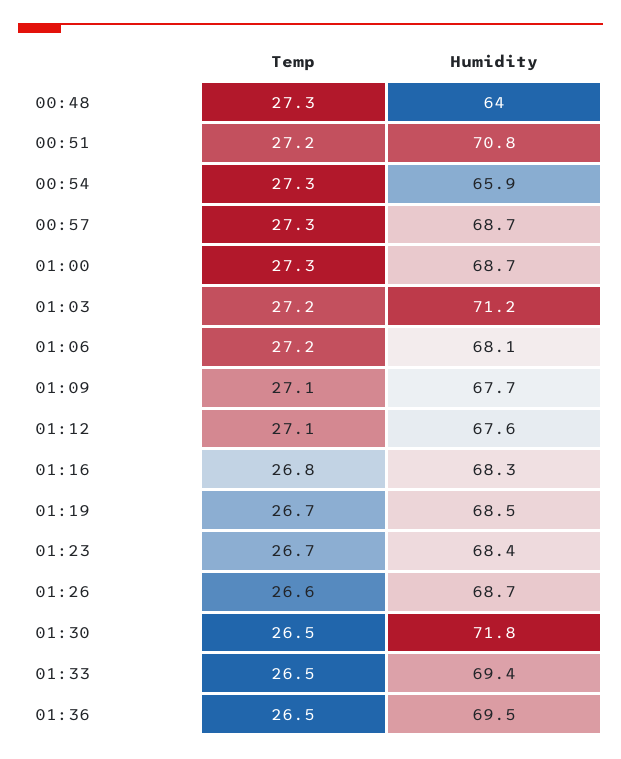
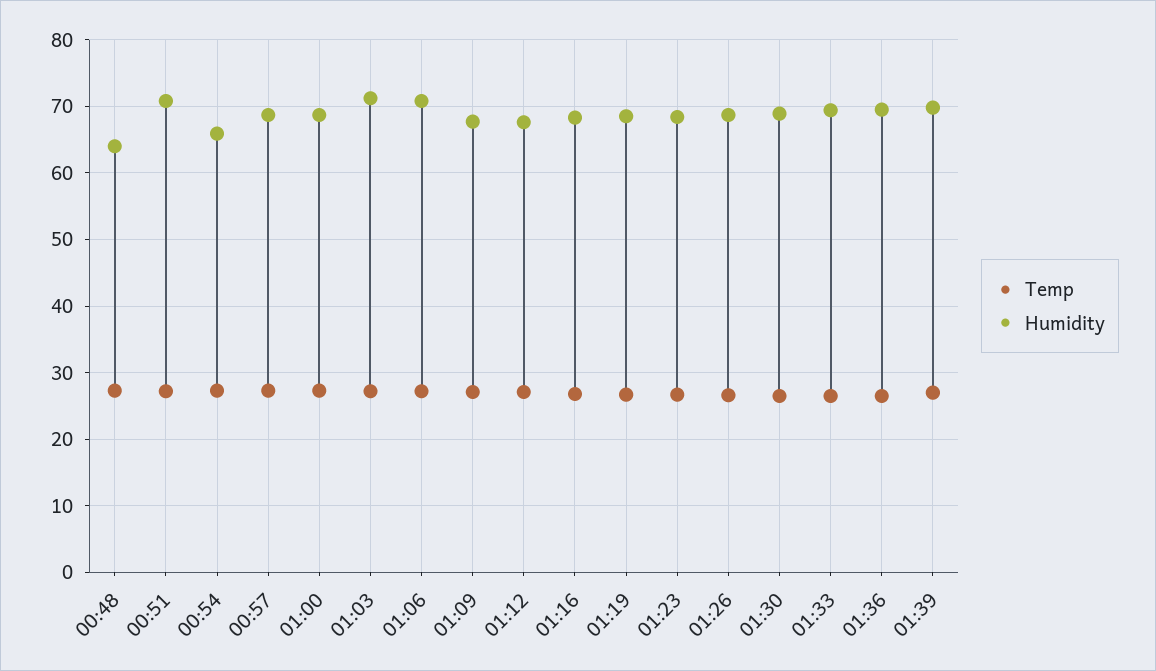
Humidity, 01:06: 68.1 -> 71
Humidity, 01:30: 71.8 -> 69
Temp, 01:39: none -> 27
Humidity, 01:39: none -> 70

